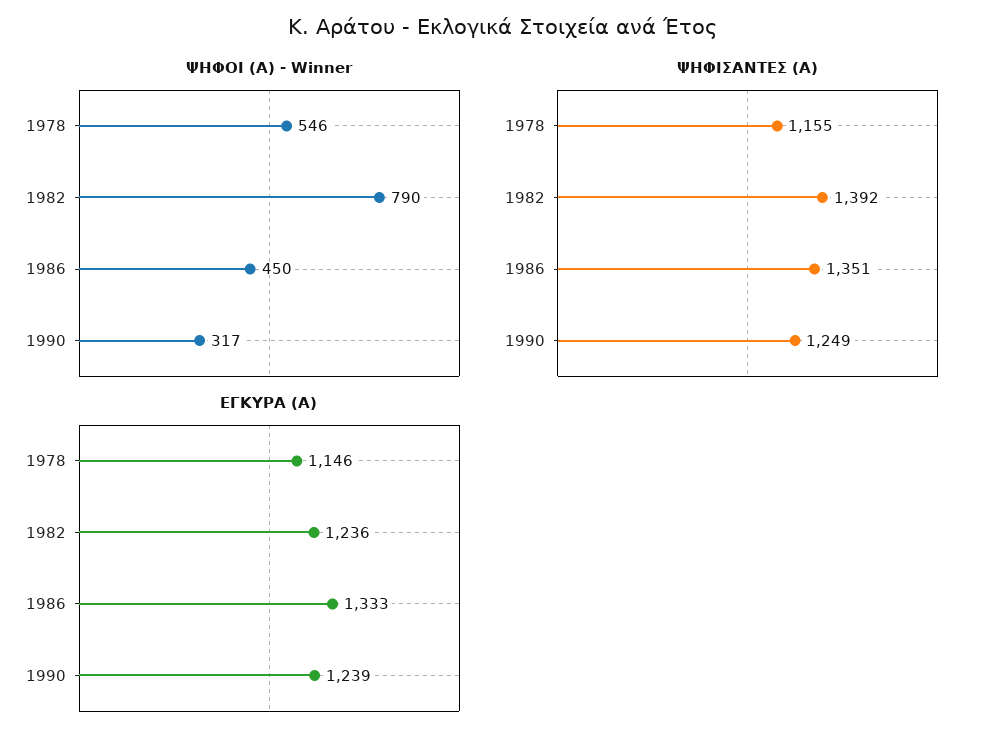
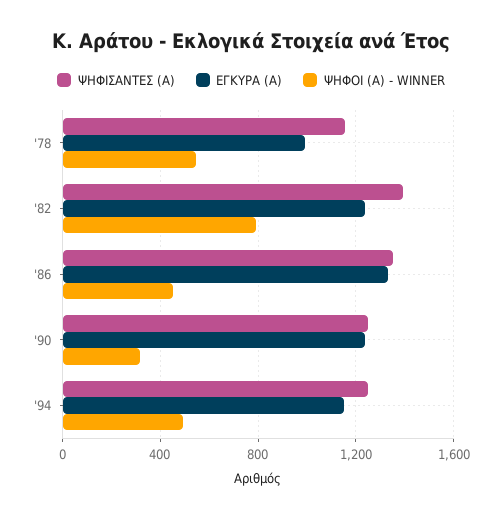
ΕΓΚΥΡΑ (Α), 1978: 1146 -> 1000
ΨΗΦΙΣΑΝΤΕΣ (Α), '94: none -> 1250
ΕΓΚΥΡΑ (Α), '94: none -> 1150
ΨΗΦΟΙ (Α) - Winner, '94: none -> 500

